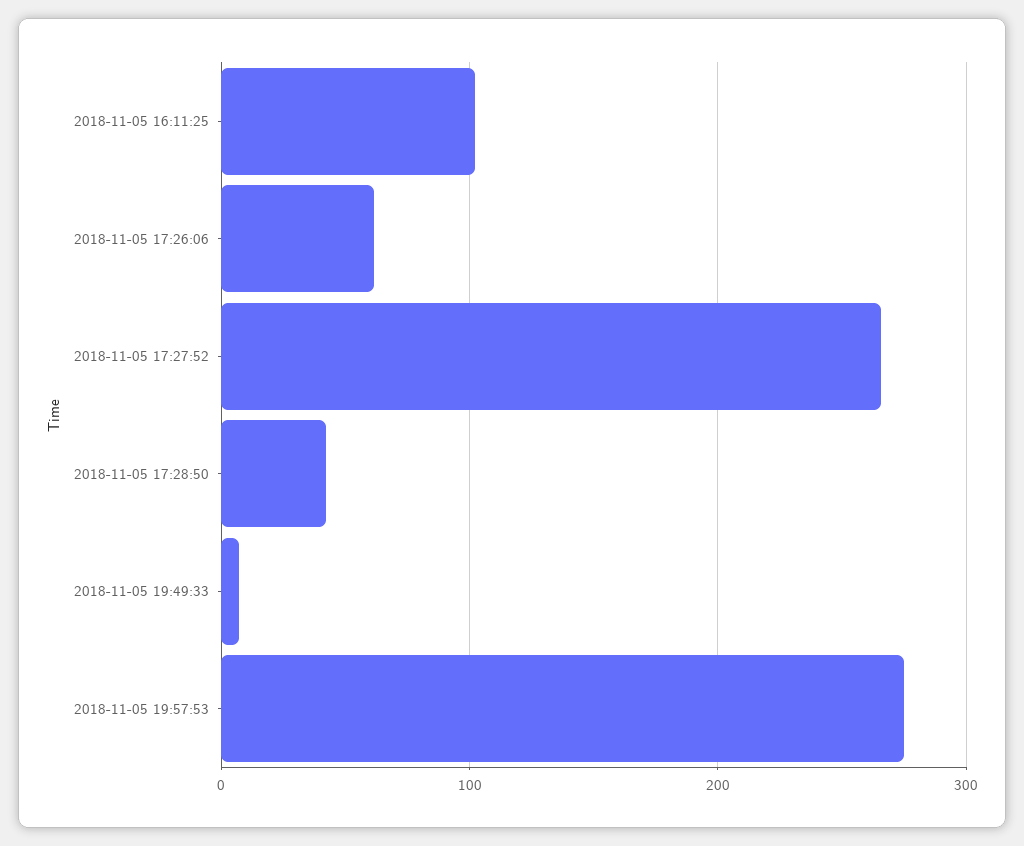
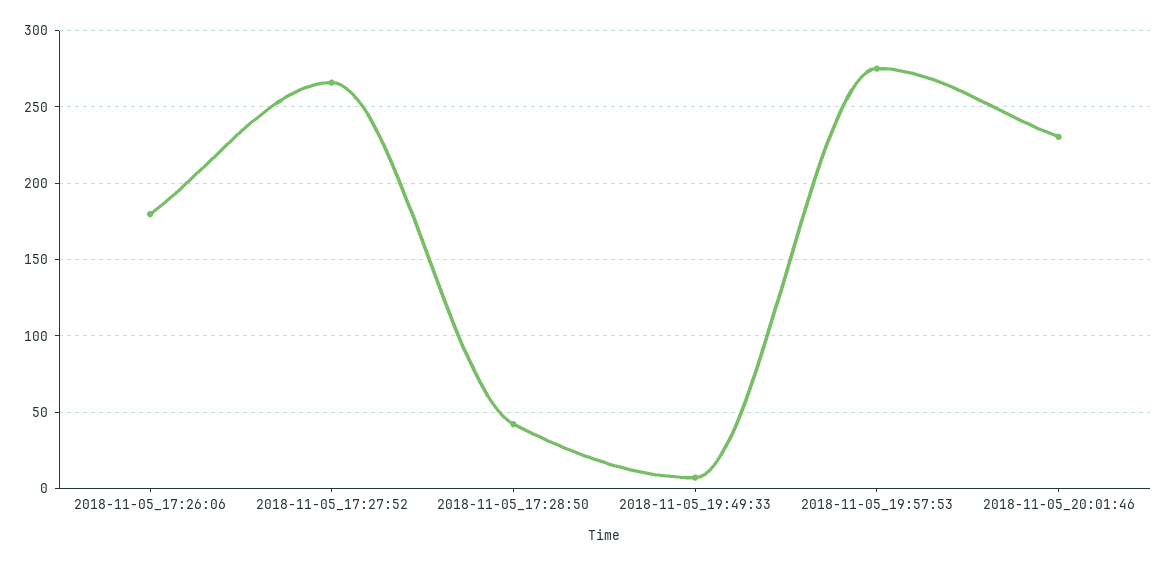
2018-11-05 16:11:25: 100 -> none
2018-11-05 17:26:06: 60 -> 180
2018-11-05_20:01:46: none -> 230

